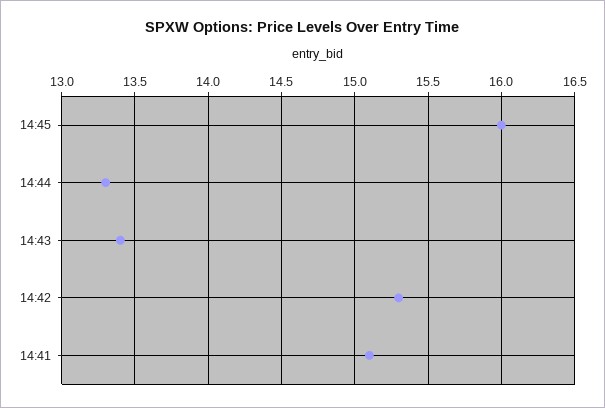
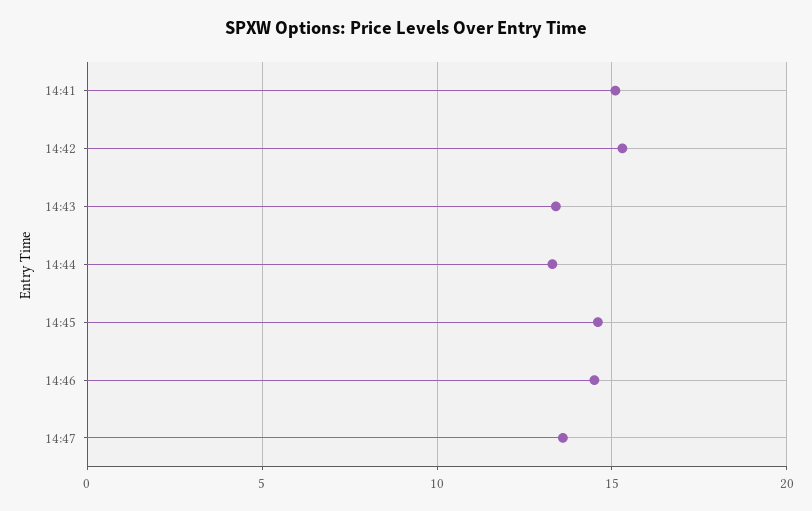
14:45: 16 -> 14.5
14:46: none -> 14.5
14:47: none -> 13.5

